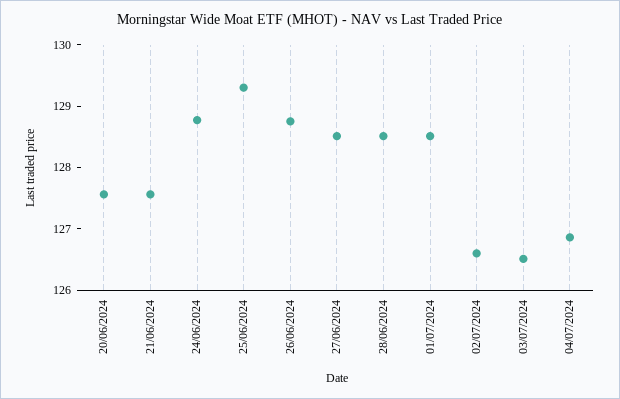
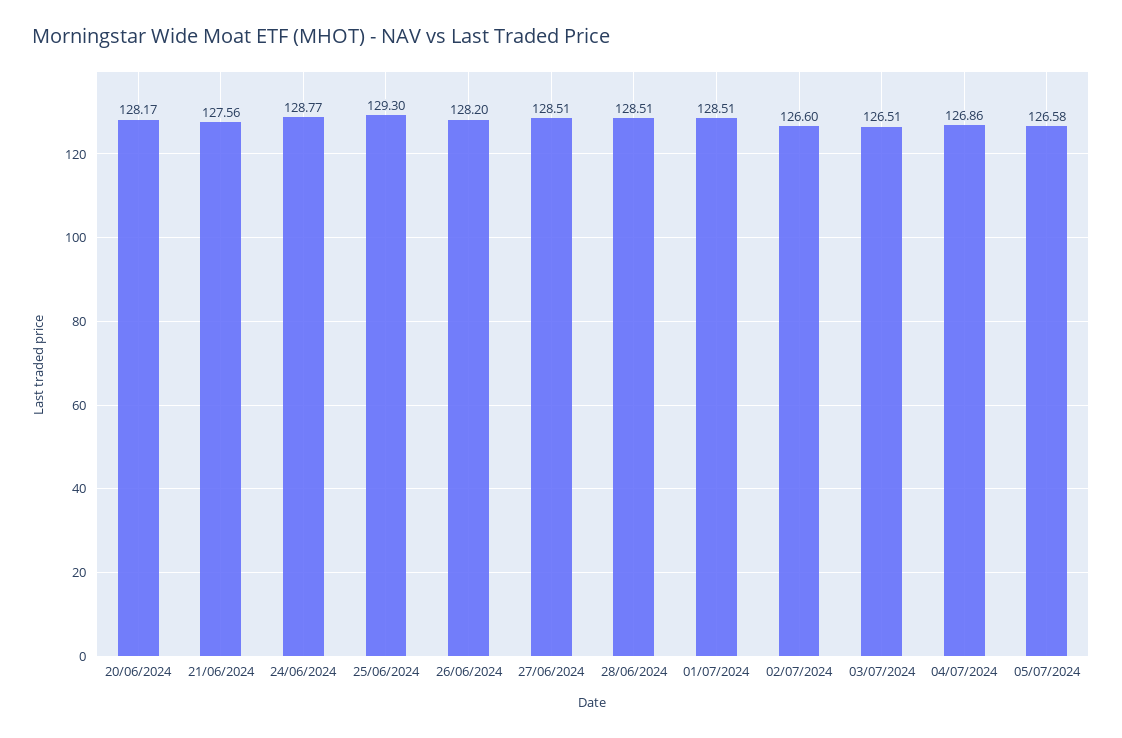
20/06/2024: 127.6 -> 128.17
26/06/2024: 128.8 -> 128.2
05/07/2024: none -> 126.58

